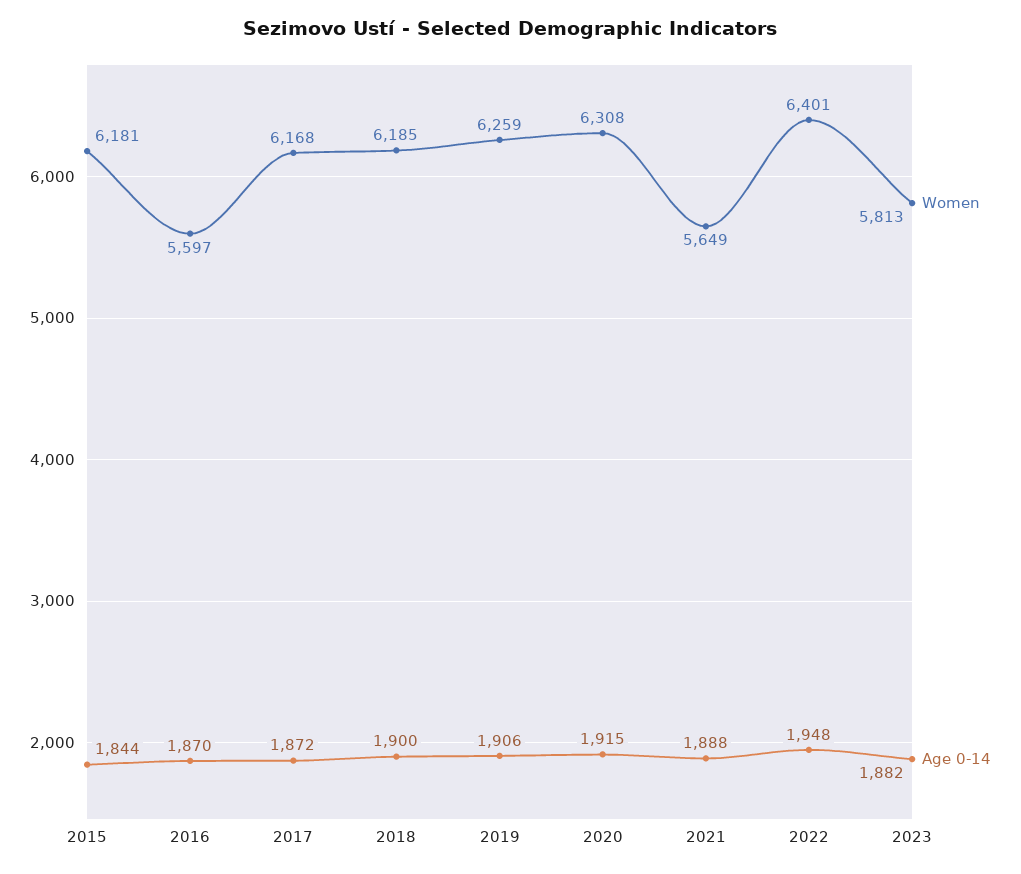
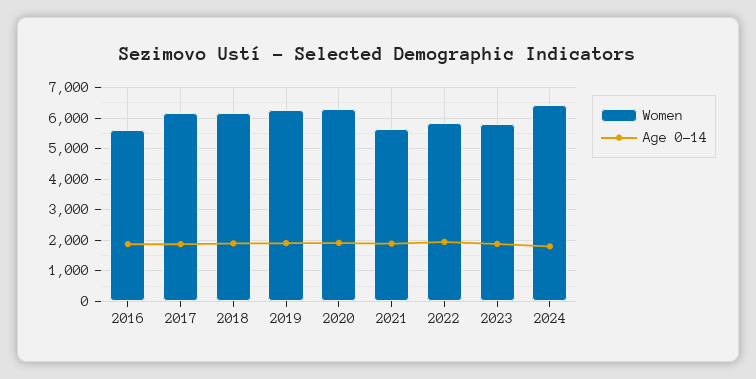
Women, 2015: 6181 -> none
Age 0-14, 2015: 1844 -> none
Women, 2022: 6401 -> 5800
Women, 2024: none -> 6400
Age 0-14, 2024: none -> 1800

